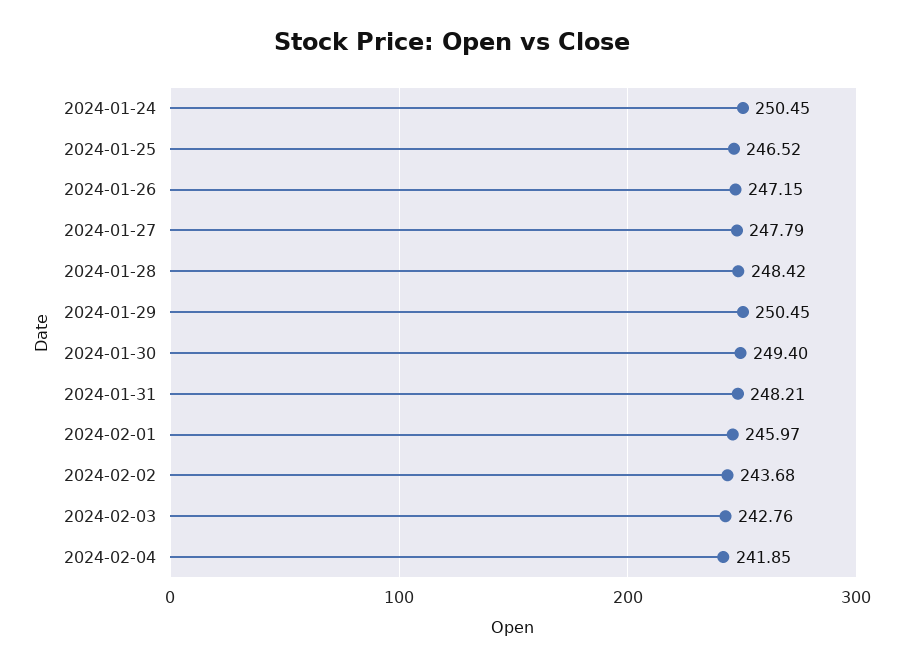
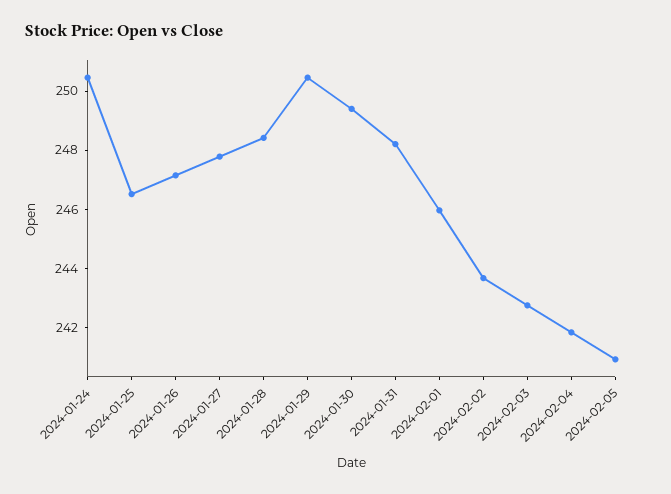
2024-02-05: none -> 241

